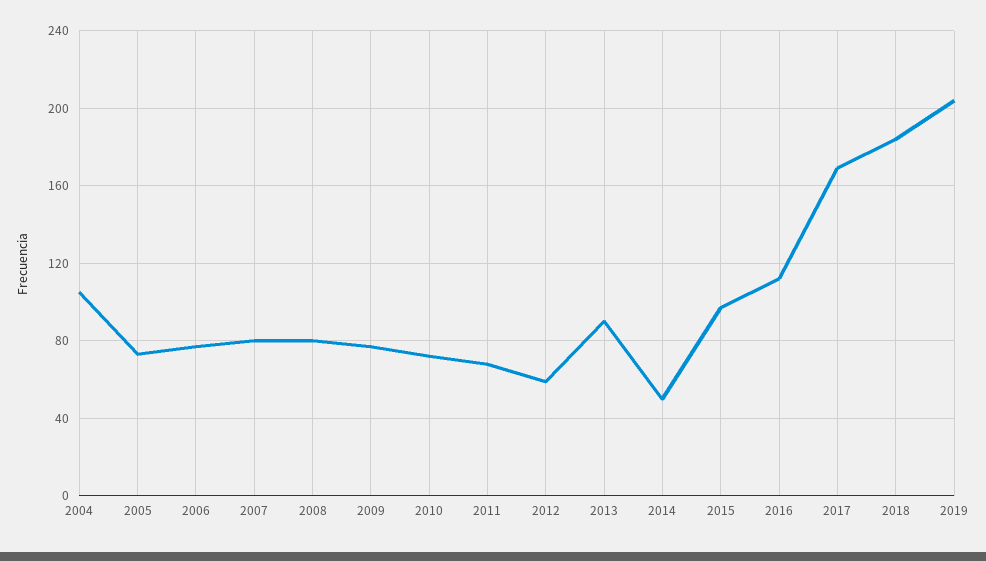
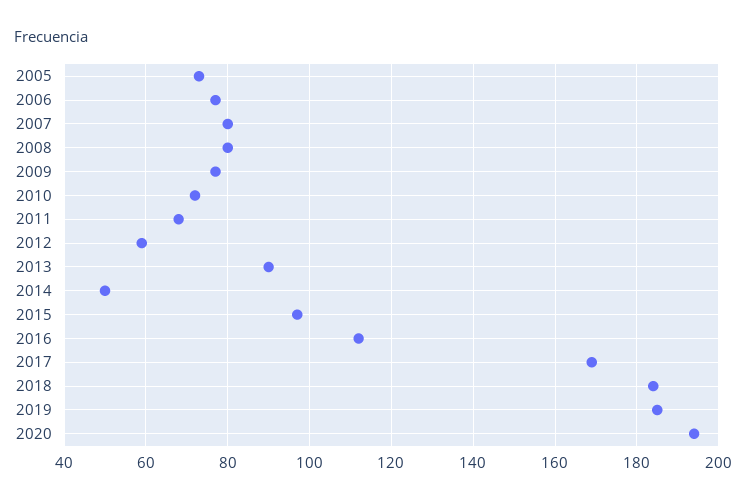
2004: 105 -> none
2019: 205 -> 185
2020: none -> 195

